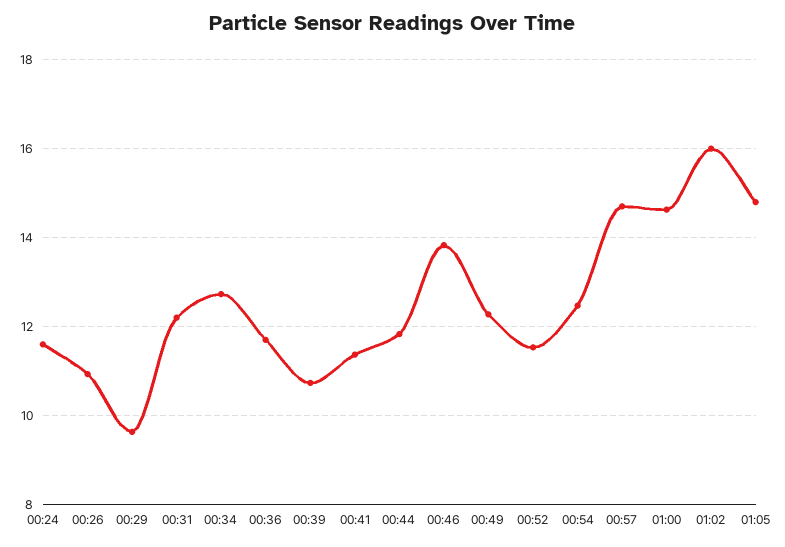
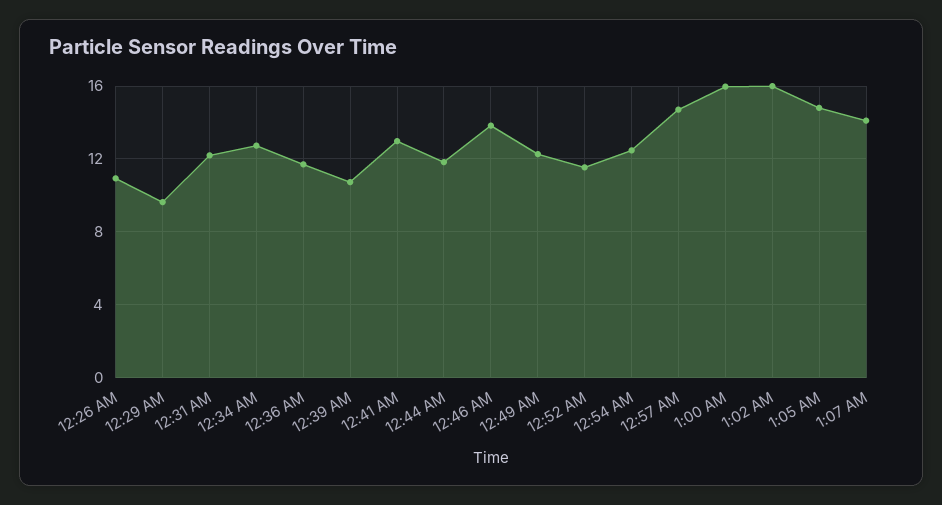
00:24: 11.6 -> none
00:41: 11.4 -> 13
01:00: 14.6 -> 16
1:07 AM: none -> 14

